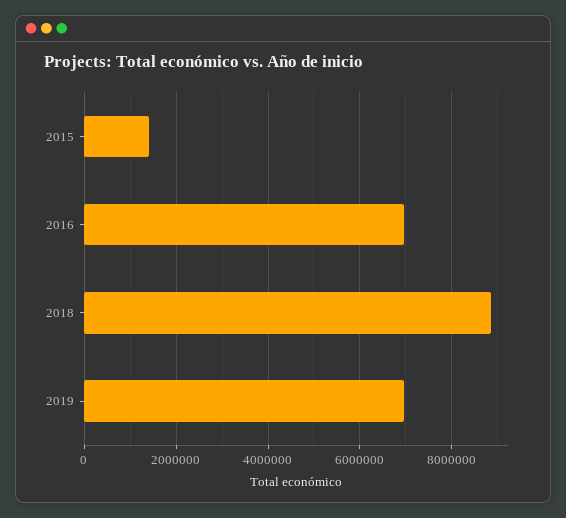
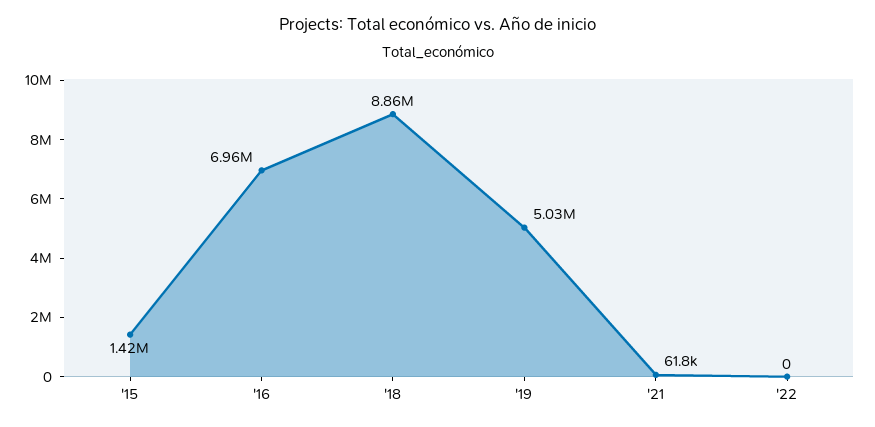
2019: 7000000 -> 5030000
'21: none -> 61800
'22: none -> 0

